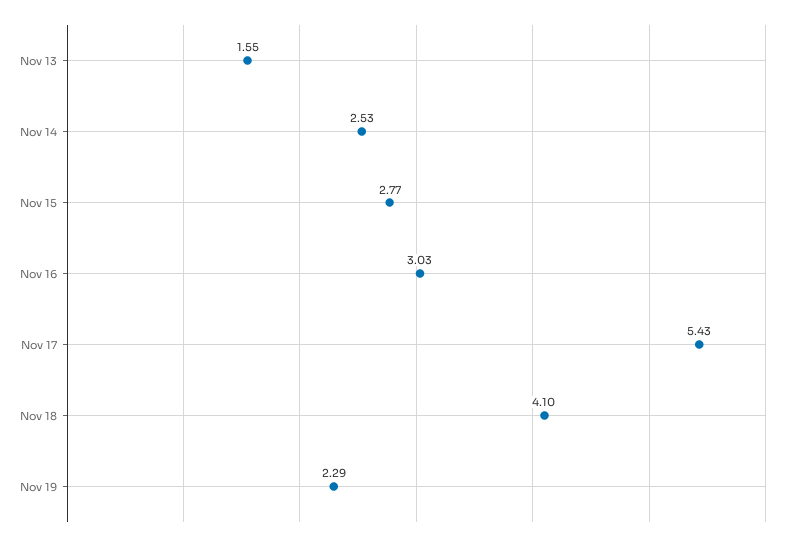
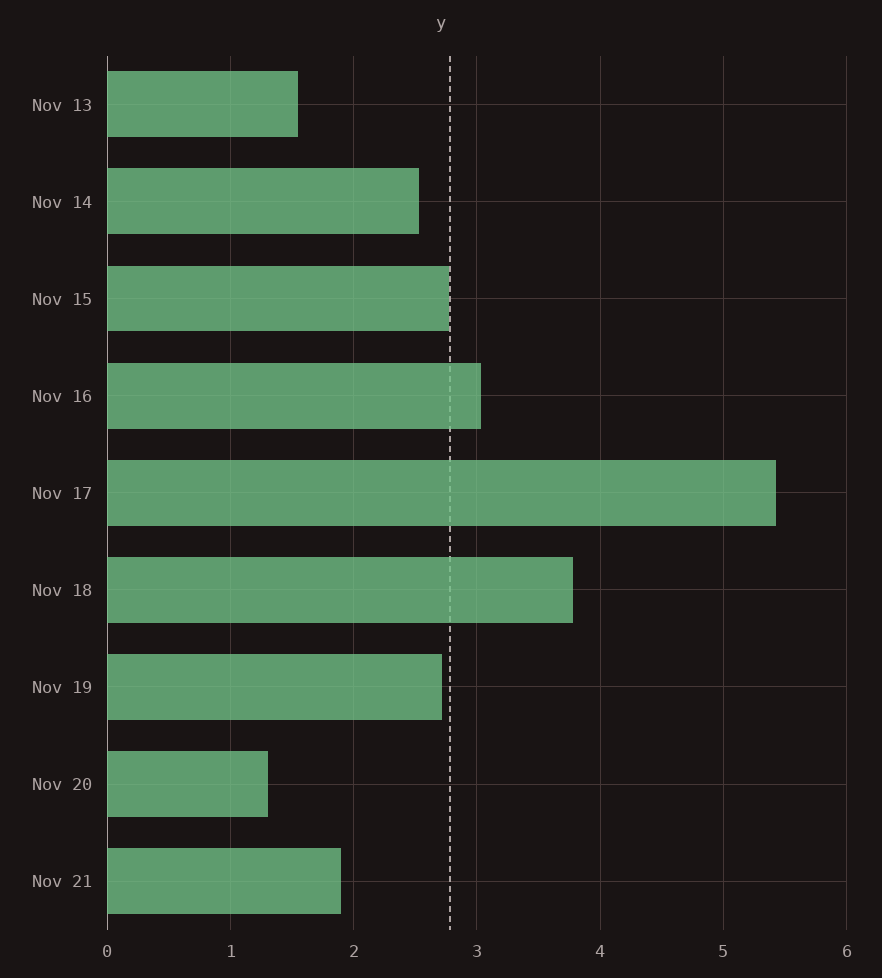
Nov 18: 4.1 -> 3.8
Nov 19: 2.29 -> 2.7
Nov 20: none -> 1.3
Nov 21: none -> 1.9

